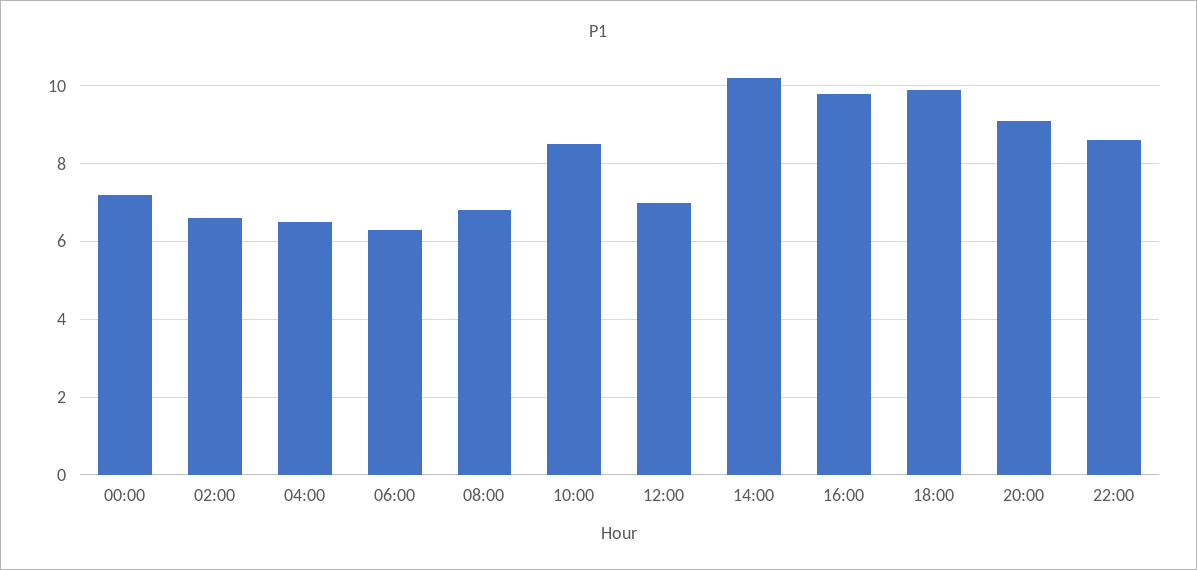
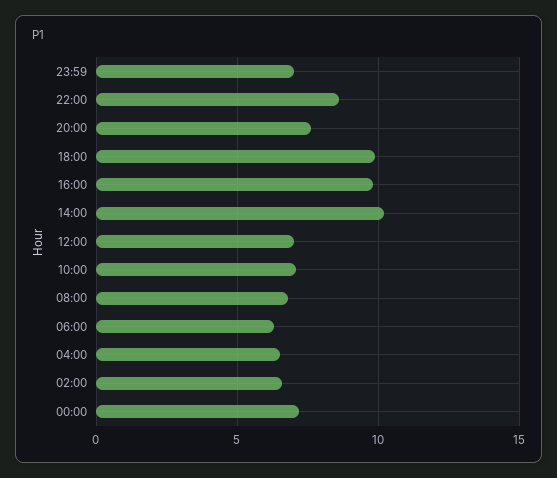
10:00: 8.5 -> 7
20:00: 9 -> 7.5
23:59: none -> 7

